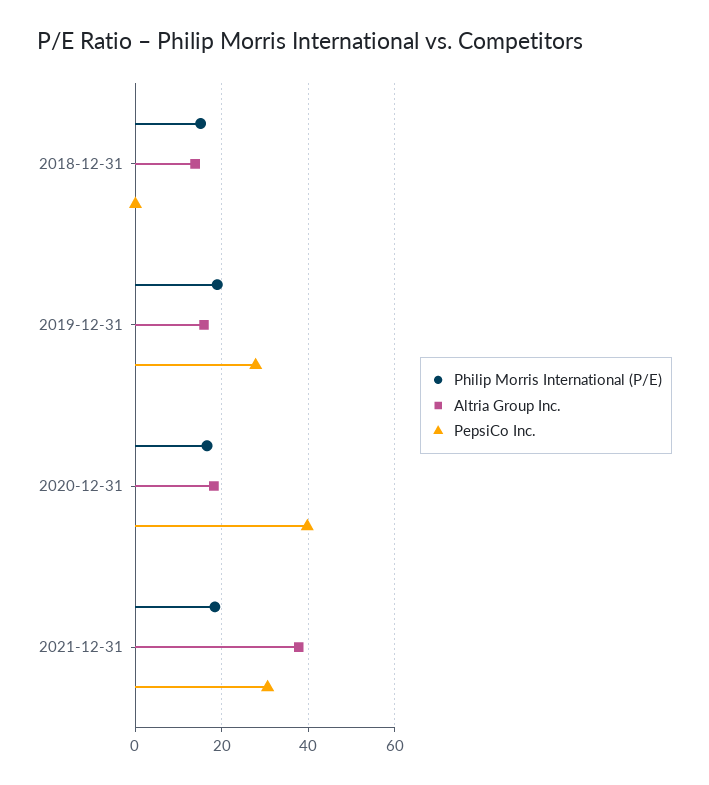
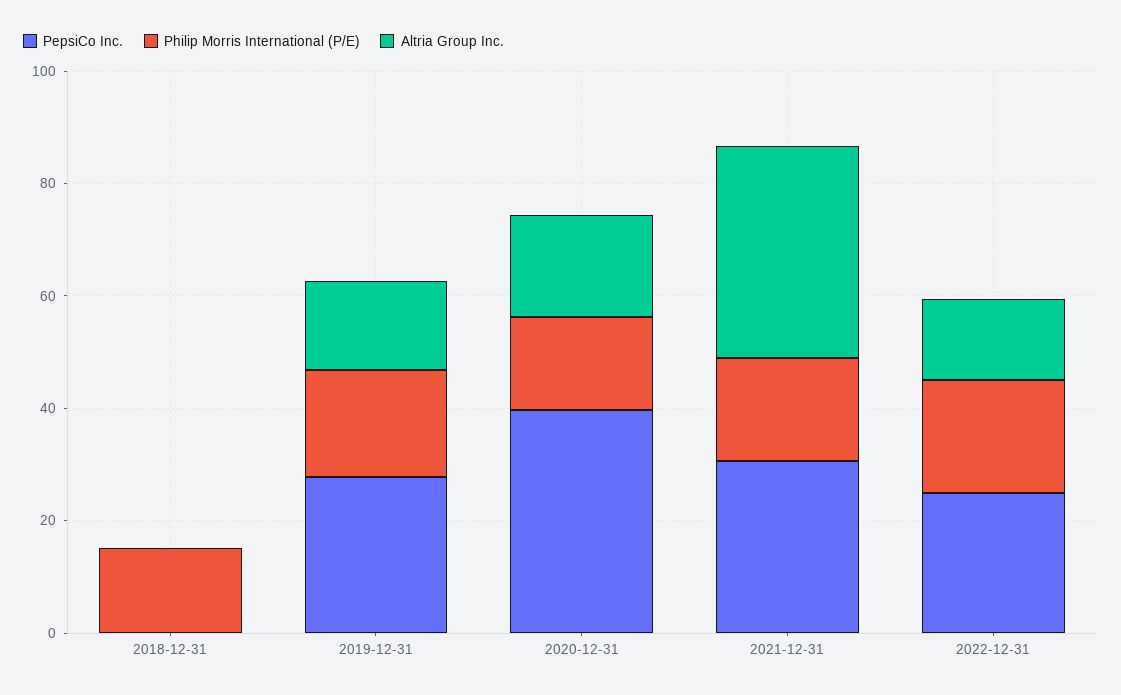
Altria Group Inc., 2018-12-31: 14 -> 0
PepsiCo Inc., 2022-12-31: none -> 25
Philip Morris International (P/E), 2022-12-31: none -> 20
Altria Group Inc., 2022-12-31: none -> 15

